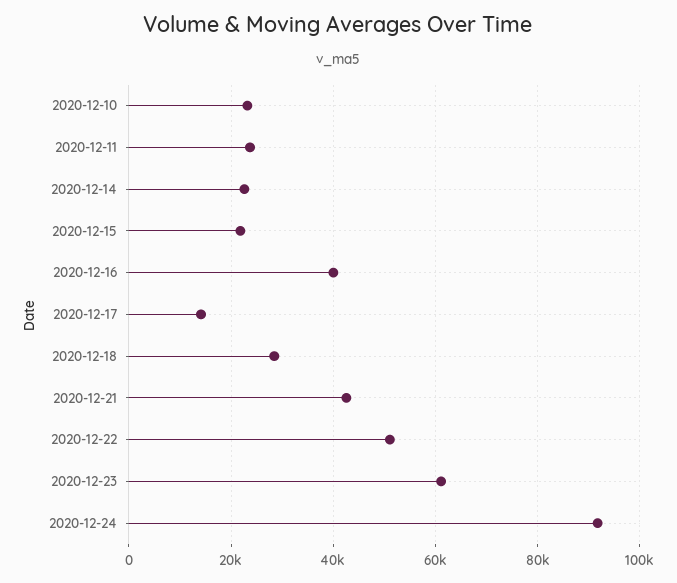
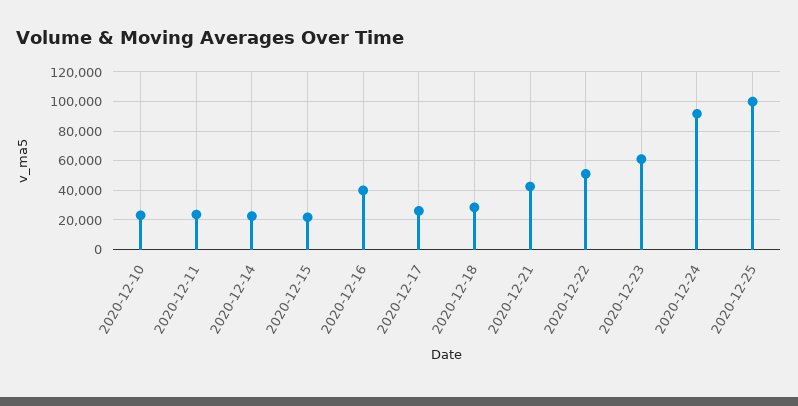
2020-12-17: 14000 -> 25000
2020-12-25: none -> 100000

